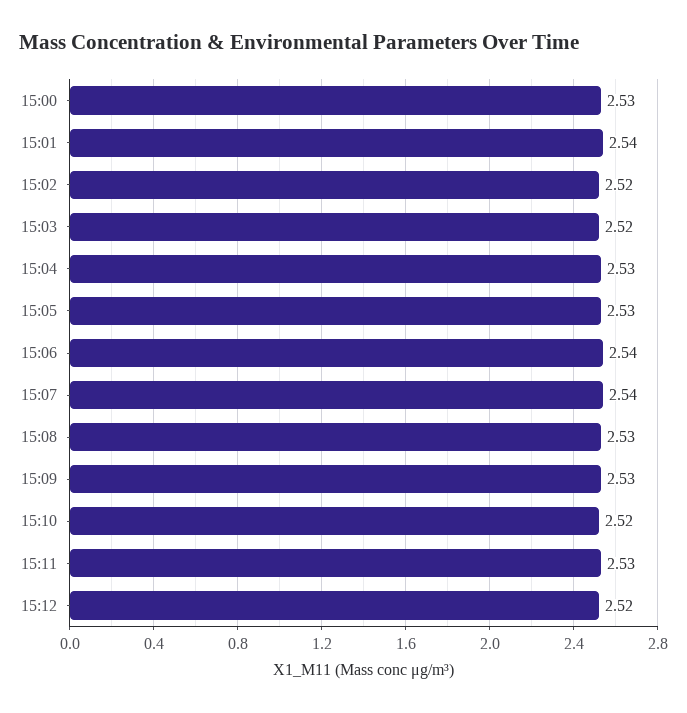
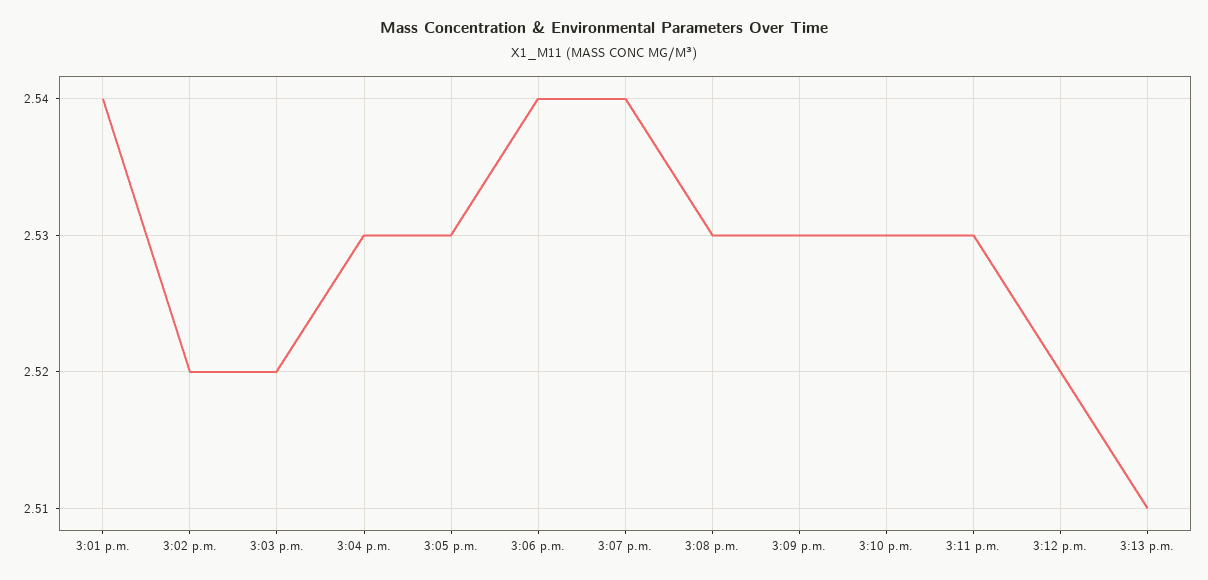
15:00: 2.53 -> none
15:10: 2.52 -> 2.53
3:13 p.m.: none -> 2.51

